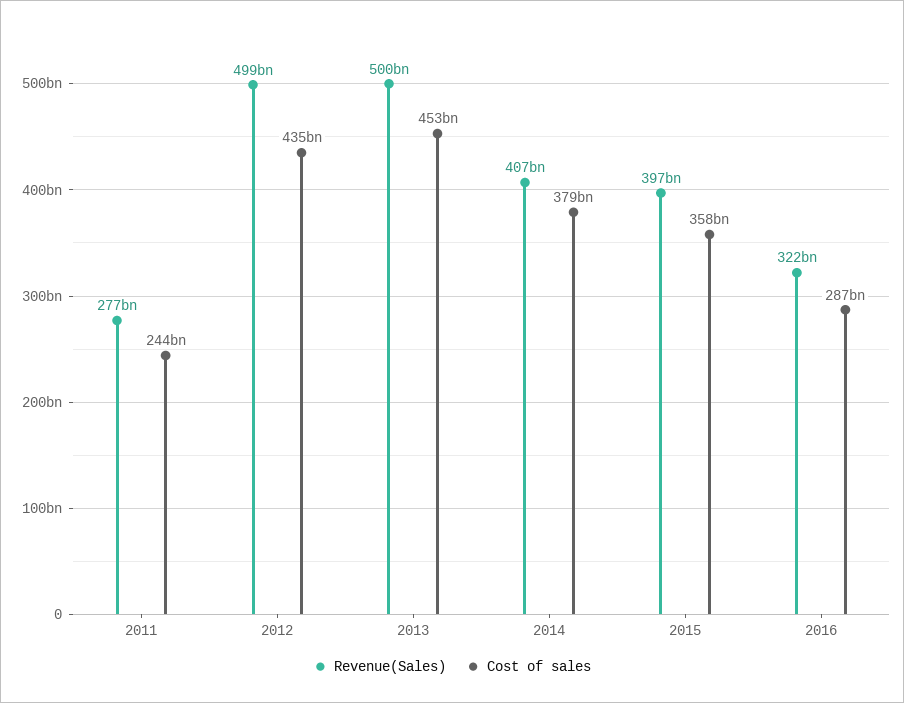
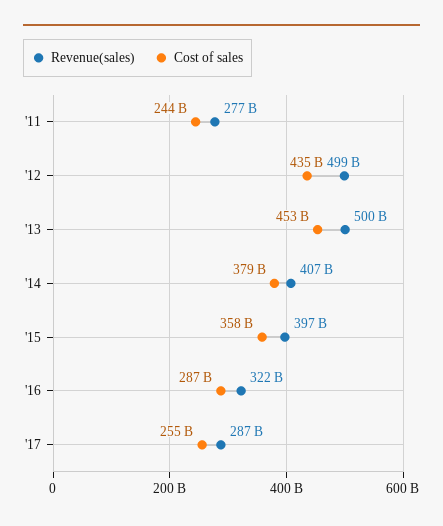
Revenue(Sales), '17: none -> 287000000000
Cost of sales, '17: none -> 255000000000

